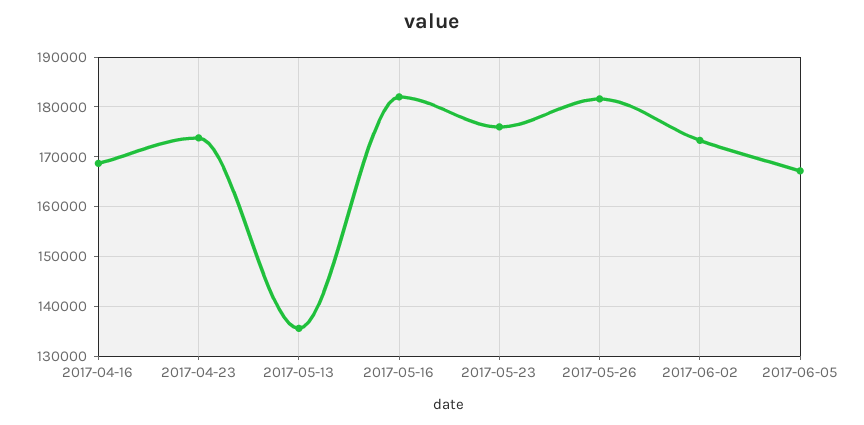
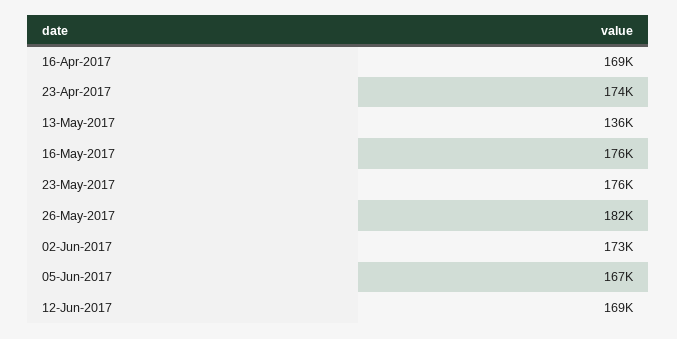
2017-05-16: 182000 -> 176000
12-Jun-2017: none -> 169000

